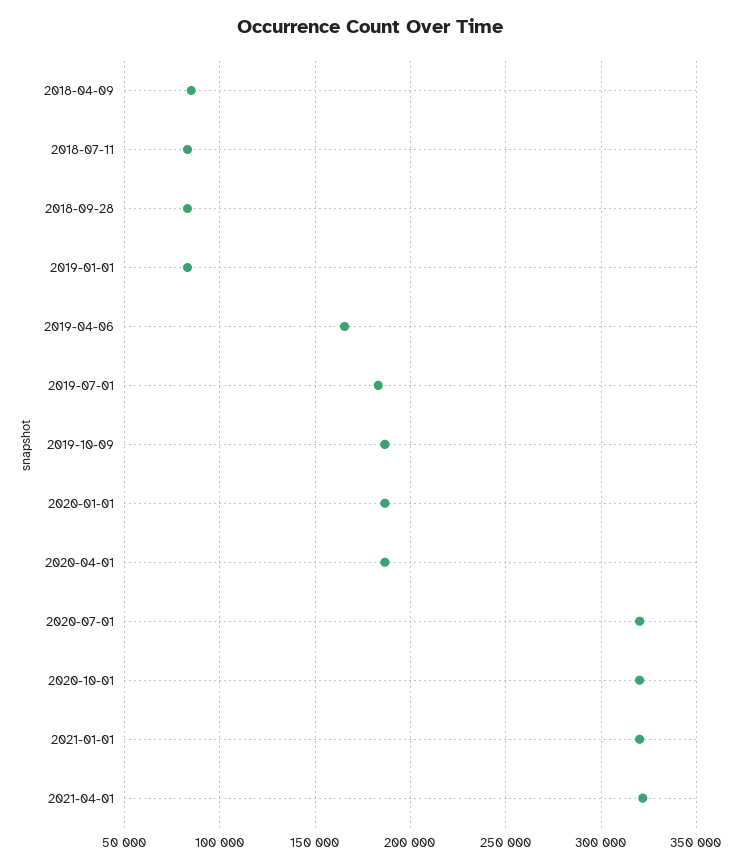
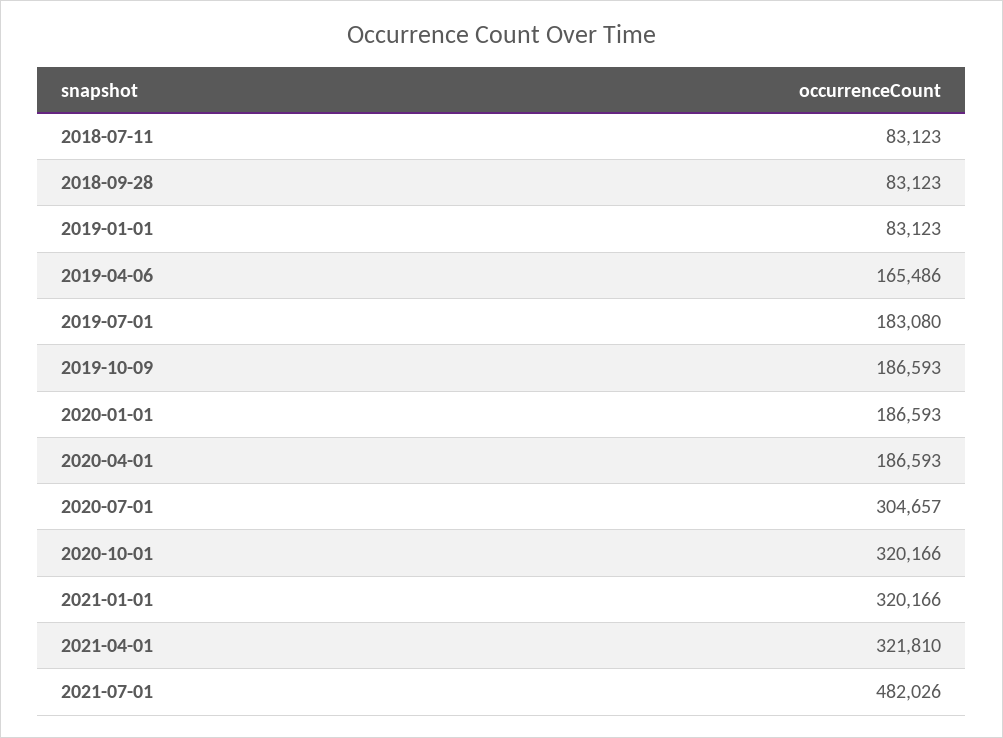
2018-04-09: 85000 -> none
2020-07-01: 320000 -> 304657
2021-07-01: none -> 482026

